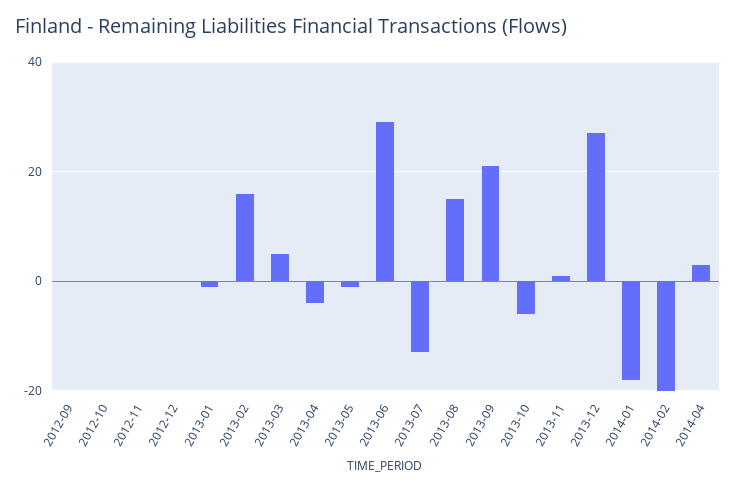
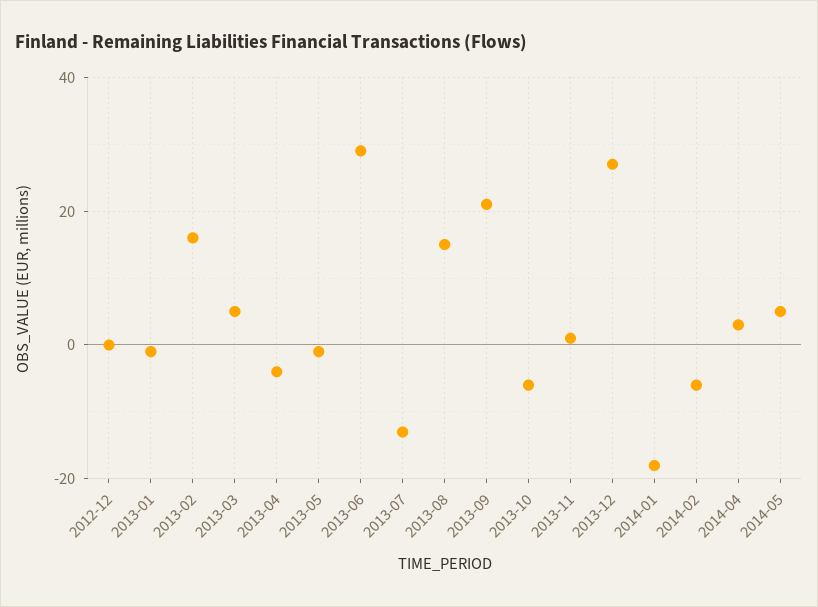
2012-09: 0 -> none
2012-10: 0 -> none
2012-11: 0 -> none
2014-02: -20 -> -5
2014-05: none -> 5

